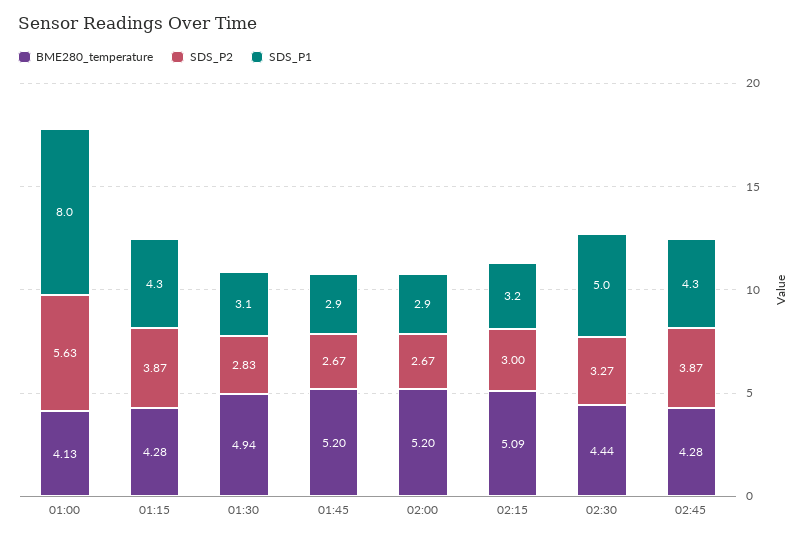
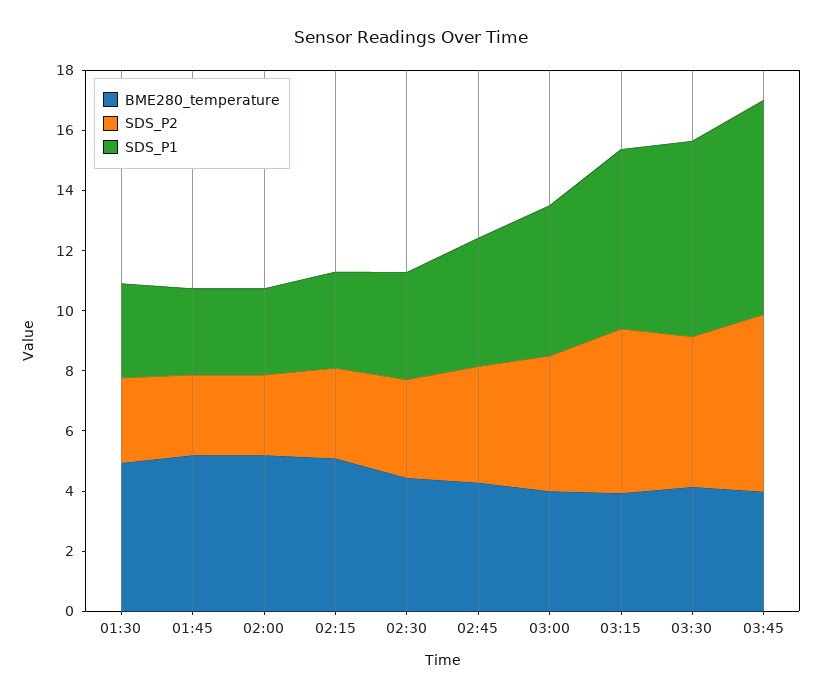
BME280_temperature, 01:00: 4.13 -> none
SDS_P2, 01:00: 5.63 -> none
SDS_P1, 01:00: 8 -> none
BME280_temperature, 01:15: 4.28 -> none
SDS_P2, 01:15: 3.87 -> none
SDS_P1, 01:15: 4.3 -> none
SDS_P1, 02:30: 5 -> 3.5
BME280_temperature, 03:00: none -> 4
SDS_P2, 03:00: none -> 4.5
SDS_P1, 03:00: none -> 5
BME280_temperature, 03:15: none -> 4
SDS_P2, 03:15: none -> 5.5
SDS_P1, 03:15: none -> 6
BME280_temperature, 03:30: none -> 4
SDS_P2, 03:30: none -> 5
SDS_P1, 03:30: none -> 6.5
BME280_temperature, 03:45: none -> 4
SDS_P2, 03:45: none -> 6
SDS_P1, 03:45: none -> 7

